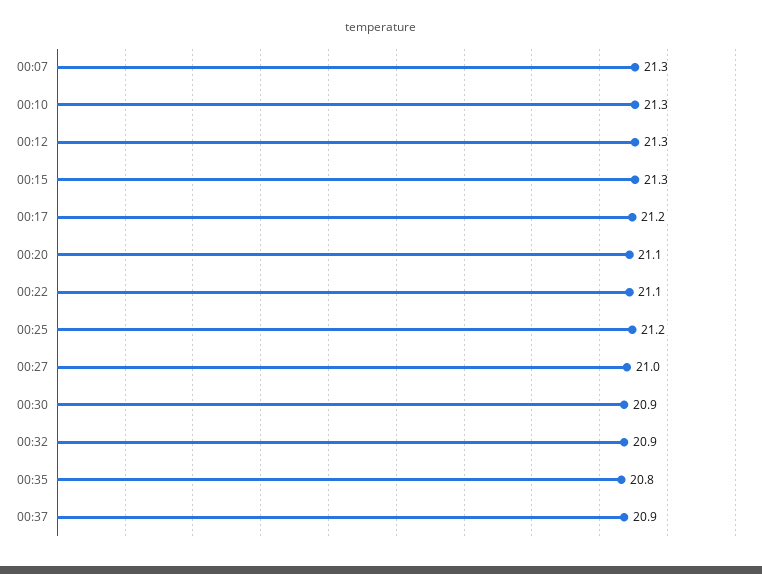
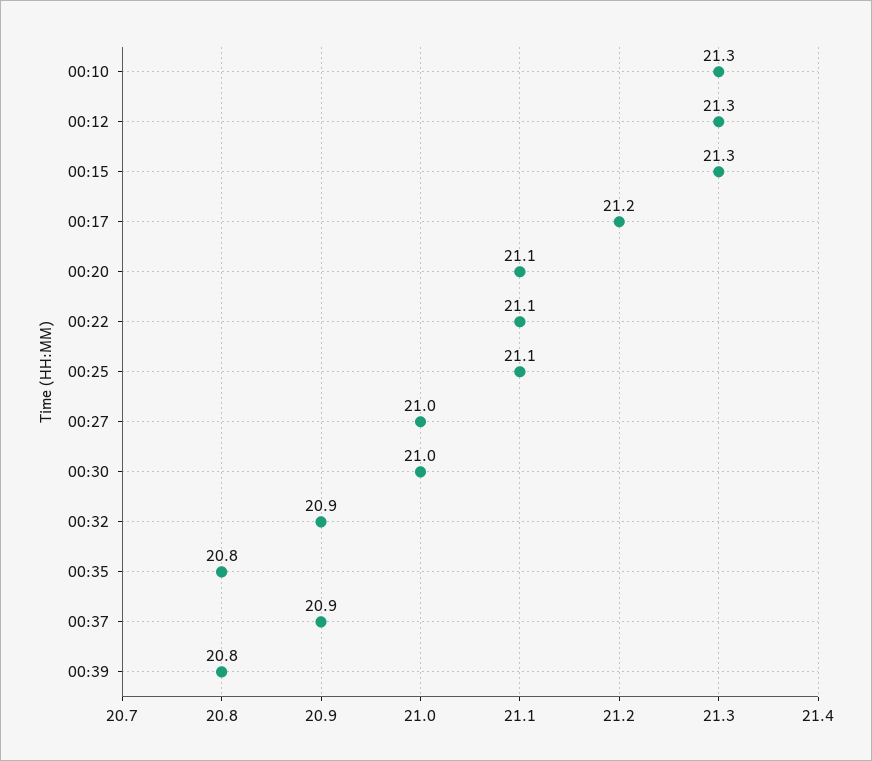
00:07: 21.3 -> none
00:25: 21.2 -> 21.1
00:30: 20.9 -> 21
00:39: none -> 20.8

